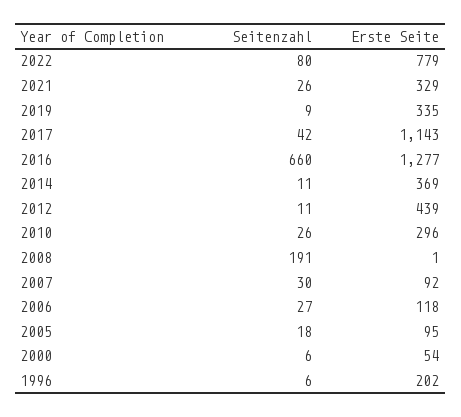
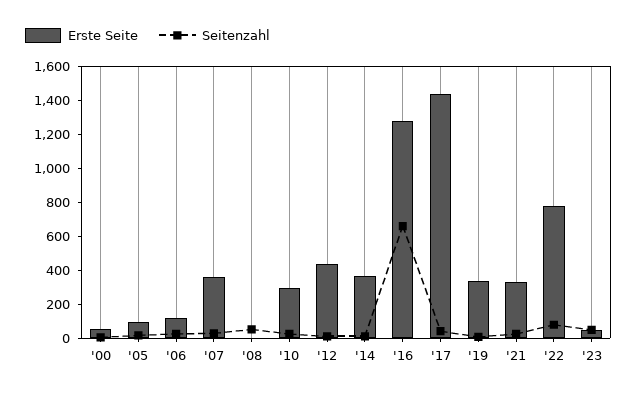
Erste Seite, 2017: 1143 -> 1450
Seitenzahl, 2008: 191 -> 50
Erste Seite, 2007: 92 -> 350
Seitenzahl, 1996: 6 -> none
Erste Seite, 1996: 202 -> none
Erste Seite, '23: none -> 50
Seitenzahl, '23: none -> 50

